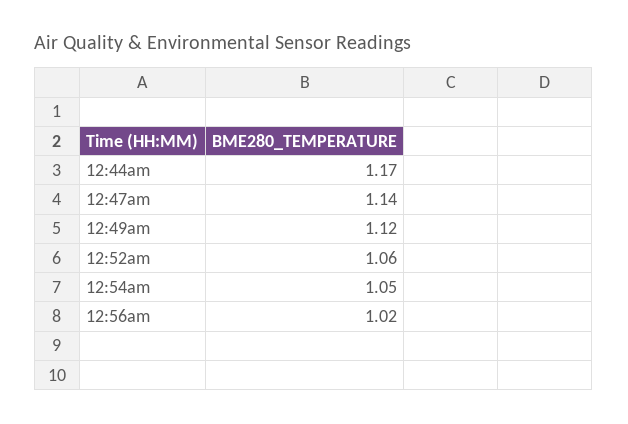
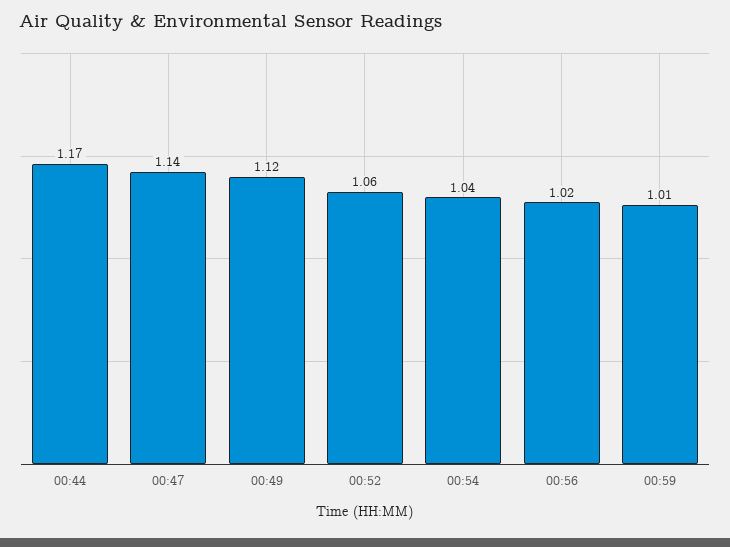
12:54am: 1.05 -> 1.04
00:59: none -> 1.01

